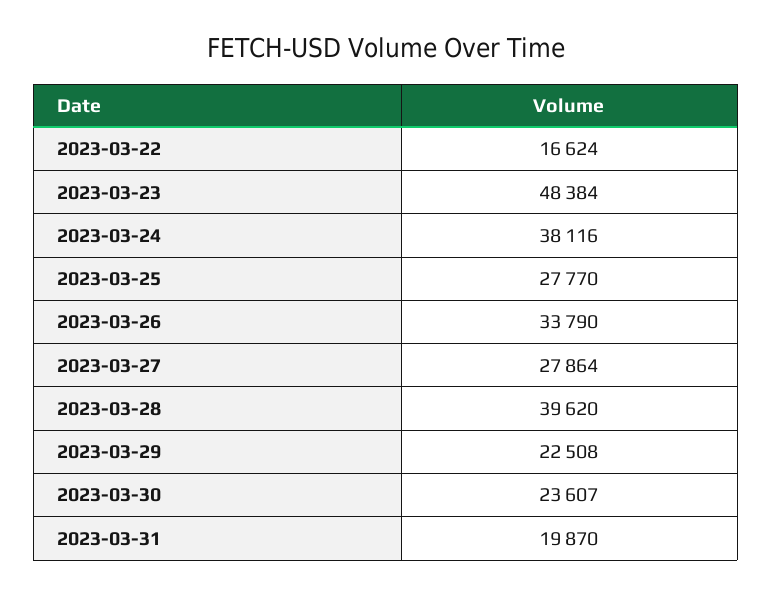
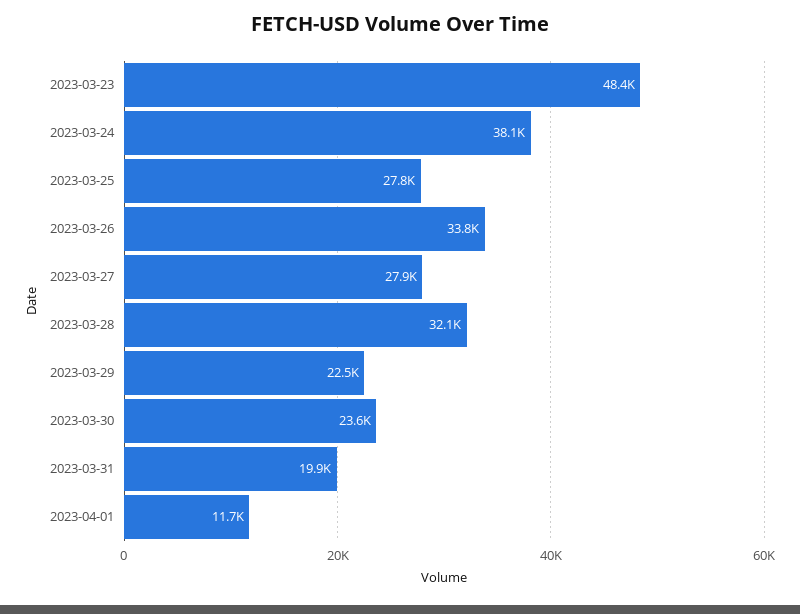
2023-03-22: 16624 -> none
2023-03-28: 39620 -> 32100
2023-04-01: none -> 11700

